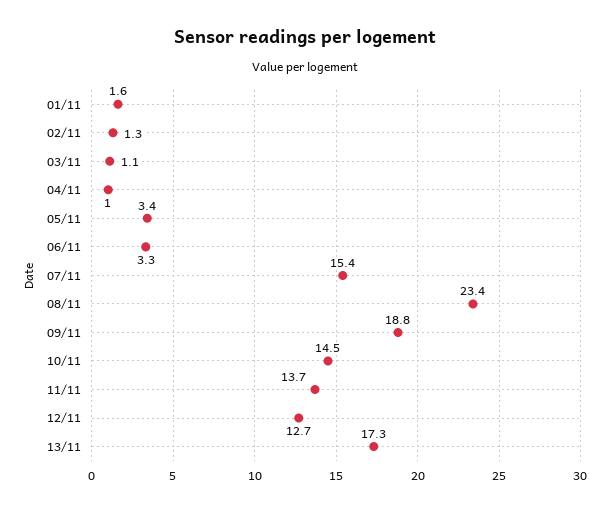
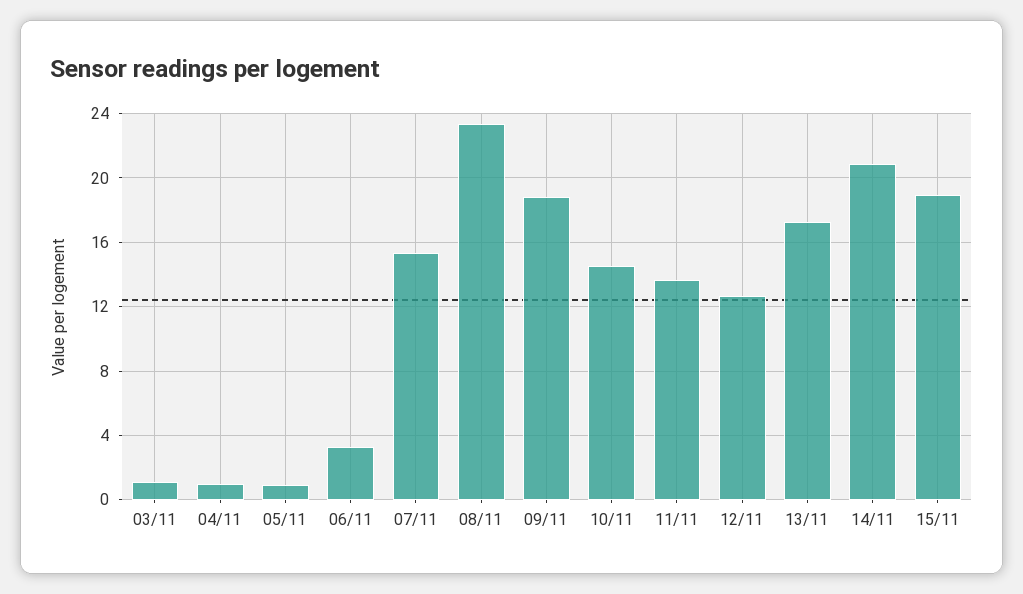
01/11: 1.6 -> none
02/11: 1.3 -> none
05/11: 3.4 -> 1
14/11: none -> 21
15/11: none -> 19

